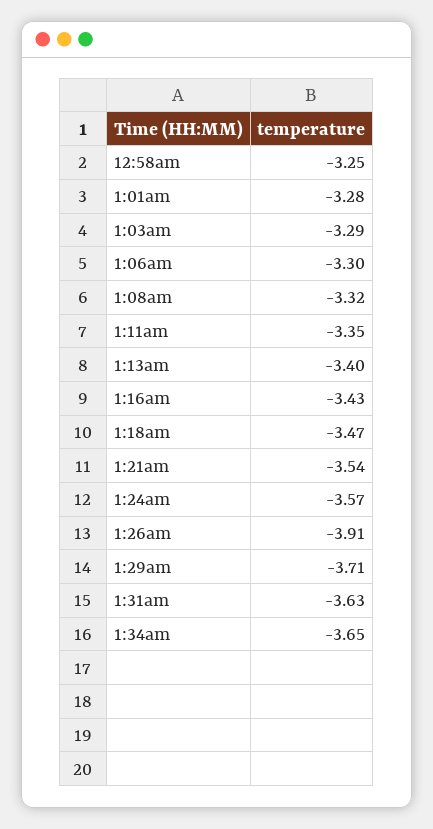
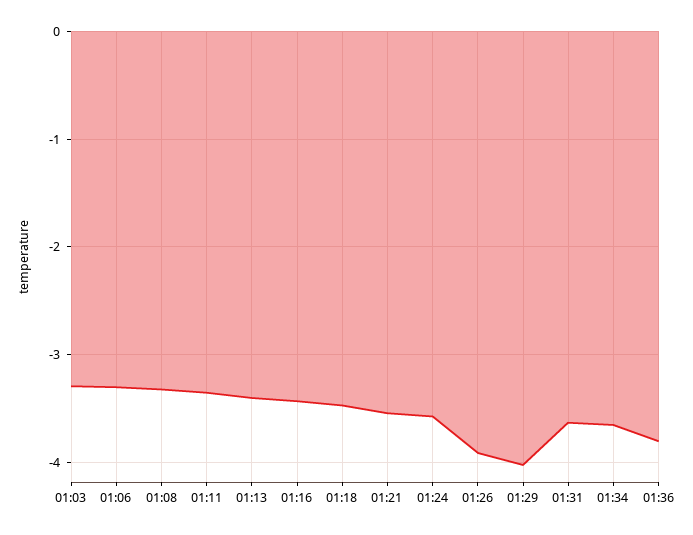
12:58am: -3.25 -> none
1:01am: -3.28 -> none
1:29am: -3.71 -> -4
01:36: none -> -3.8

